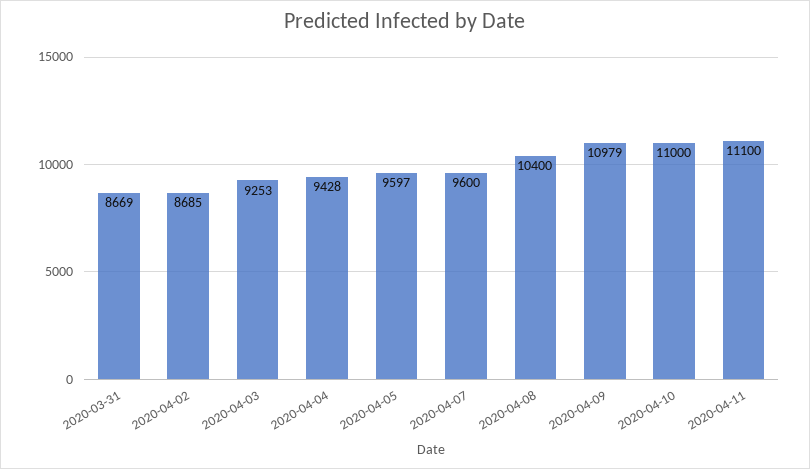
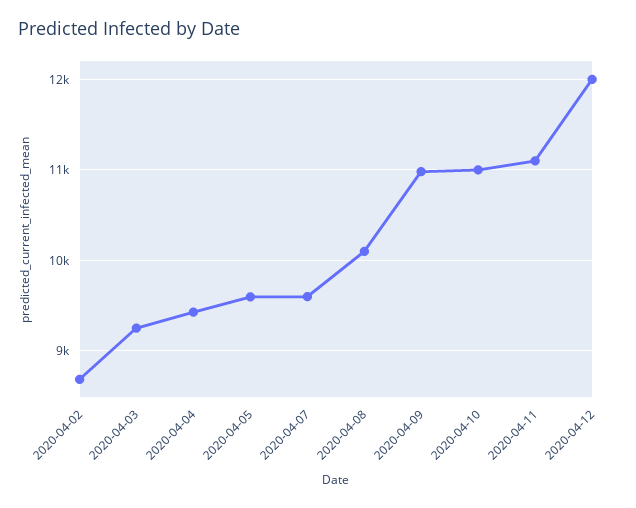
2020-03-31: 8669 -> none
2020-04-08: 10400 -> 10100
2020-04-12: none -> 12000

